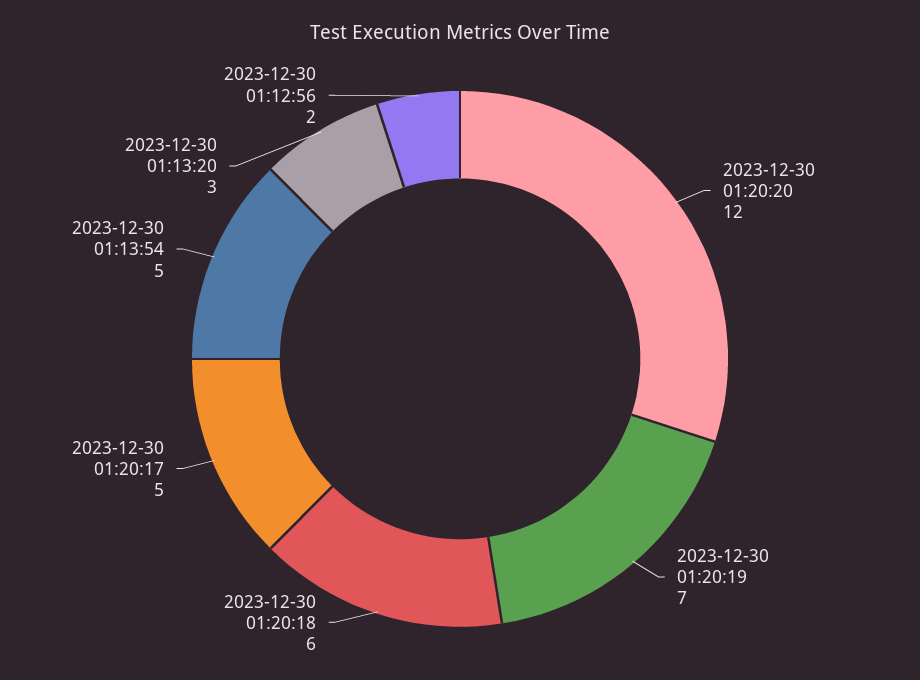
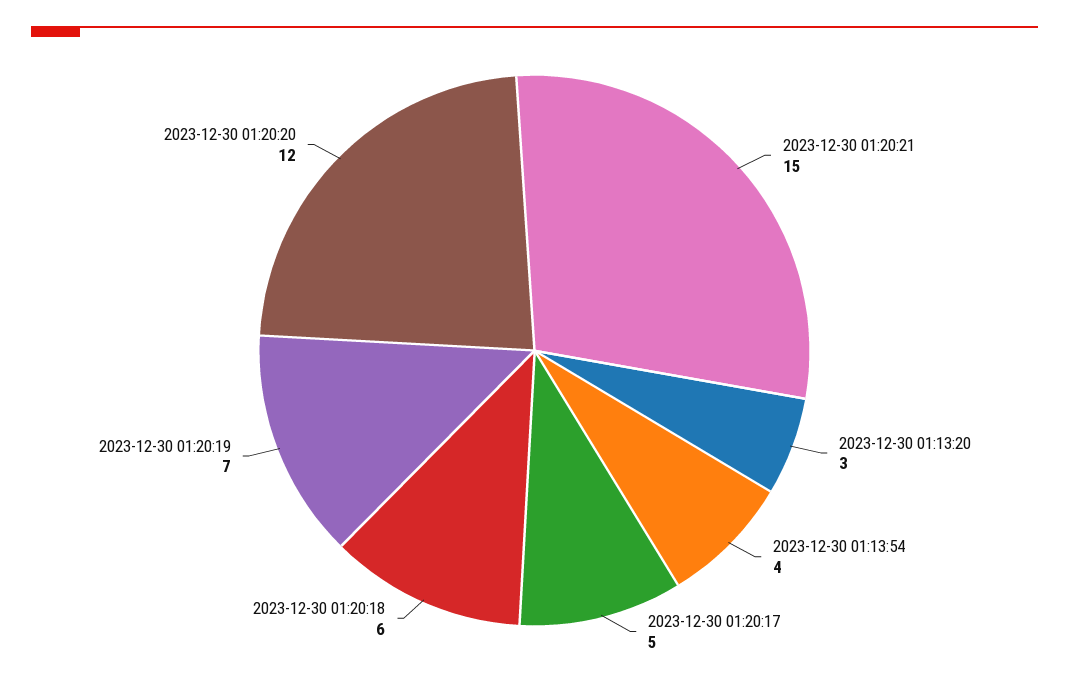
2023-12-30 01:13:54: 5 -> 4
2023-12-30 01:12:56: 2 -> none
2023-12-30 01:20:21: none -> 15

